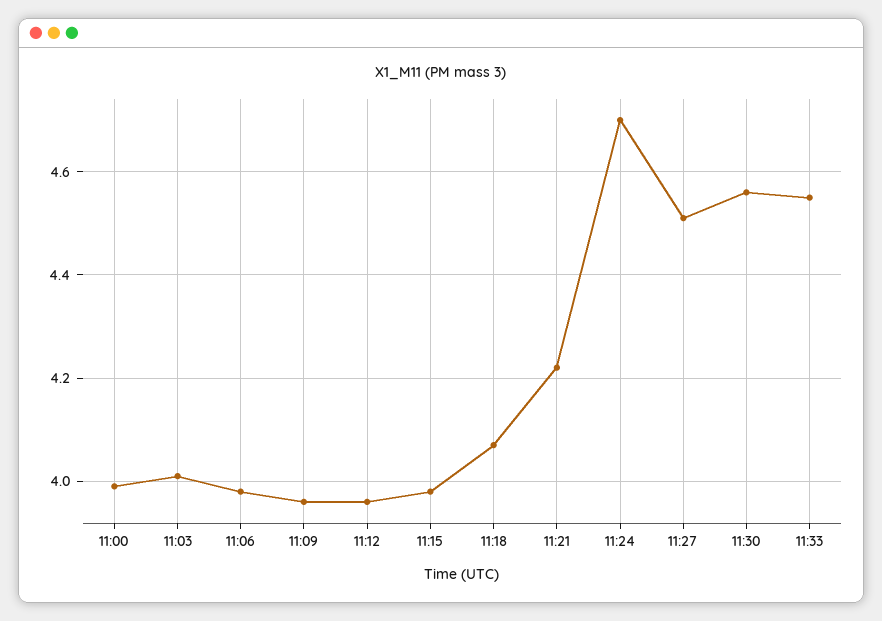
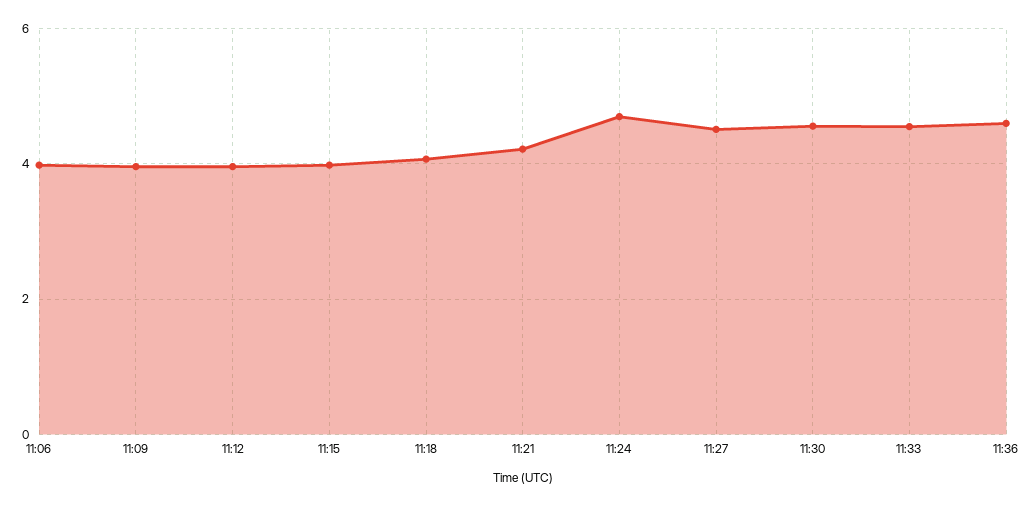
11:00: 4 -> none
11:03: 4 -> none
11:36: none -> 4.6

